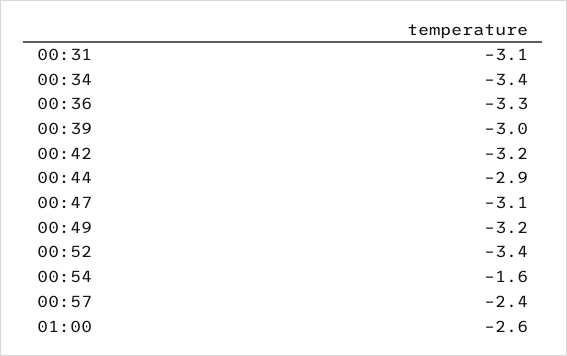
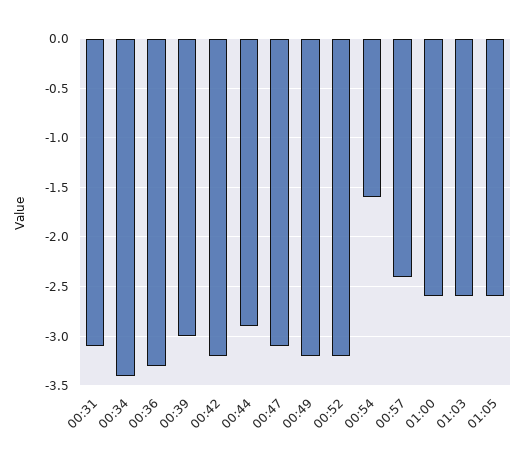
00:52: -3.4 -> -3.2
01:03: none -> -2.6
01:05: none -> -2.6

